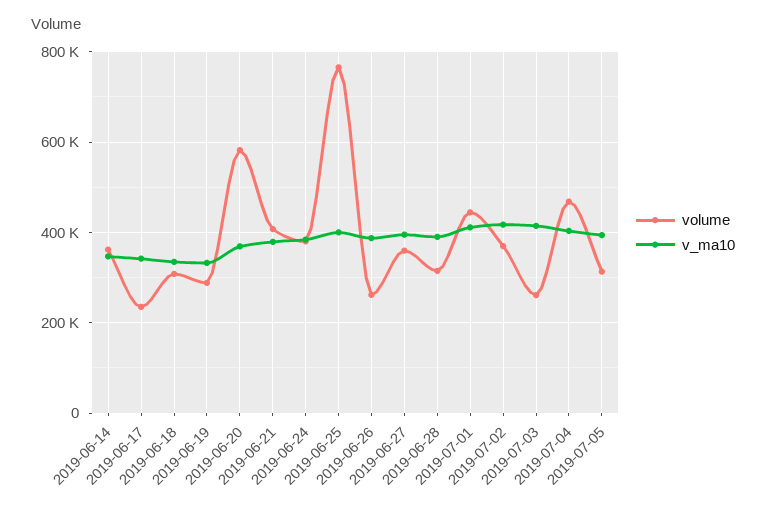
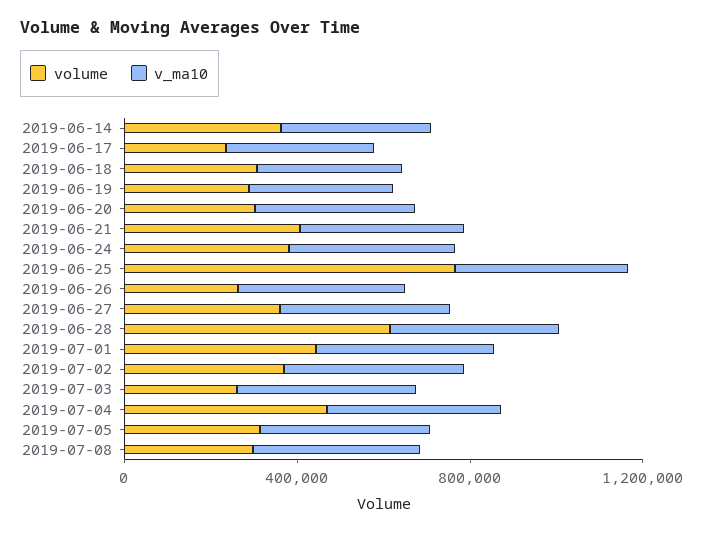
volume, 2019-06-20: 580000 -> 300000
volume, 2019-06-28: 320000 -> 600000
volume, 2019-07-08: none -> 300000
v_ma10, 2019-07-08: none -> 400000

